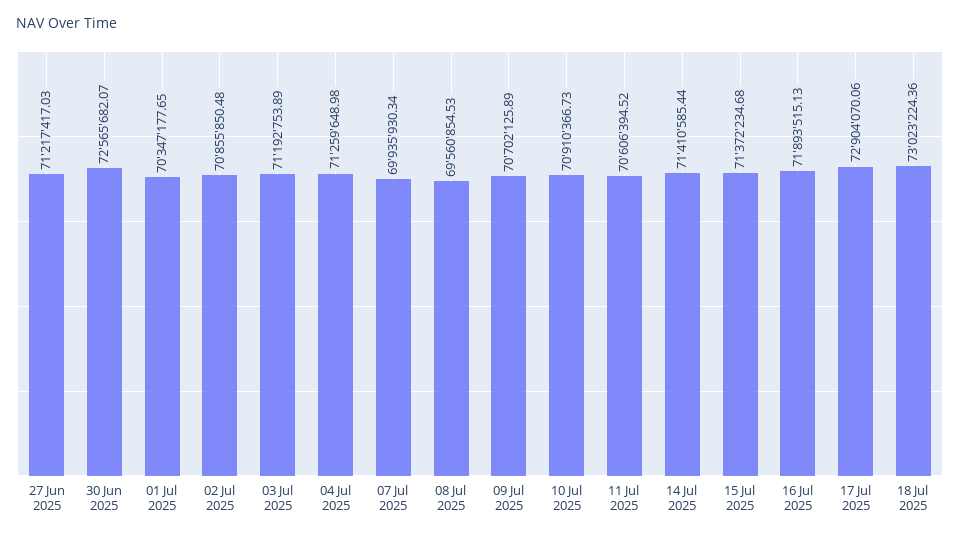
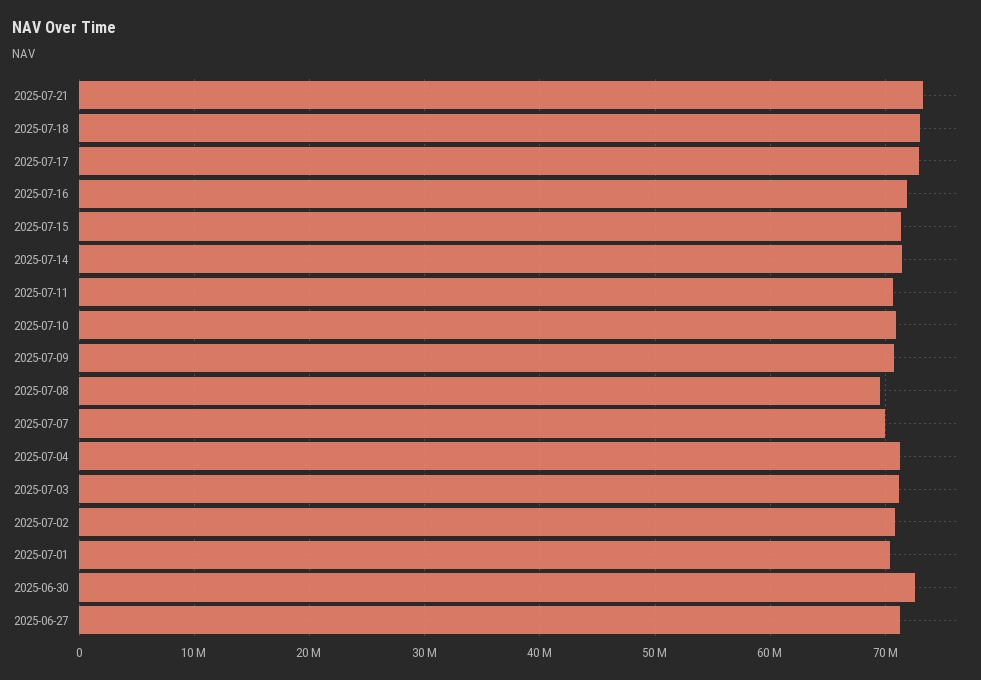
2025-07-21: none -> 73000000

